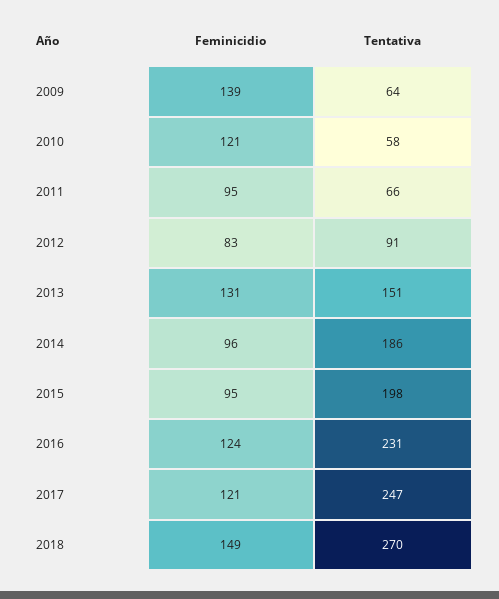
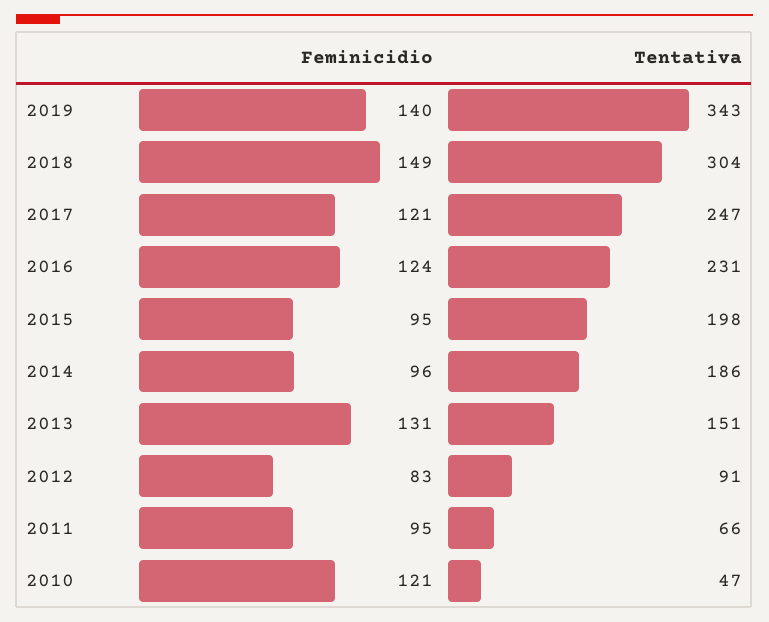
Feminicidio, 2009: 139 -> none
Tentativa, 2009: 64 -> none
Tentativa, 2010: 58 -> 47
Tentativa, 2018: 270 -> 304
Feminicidio, 2019: none -> 140
Tentativa, 2019: none -> 343

